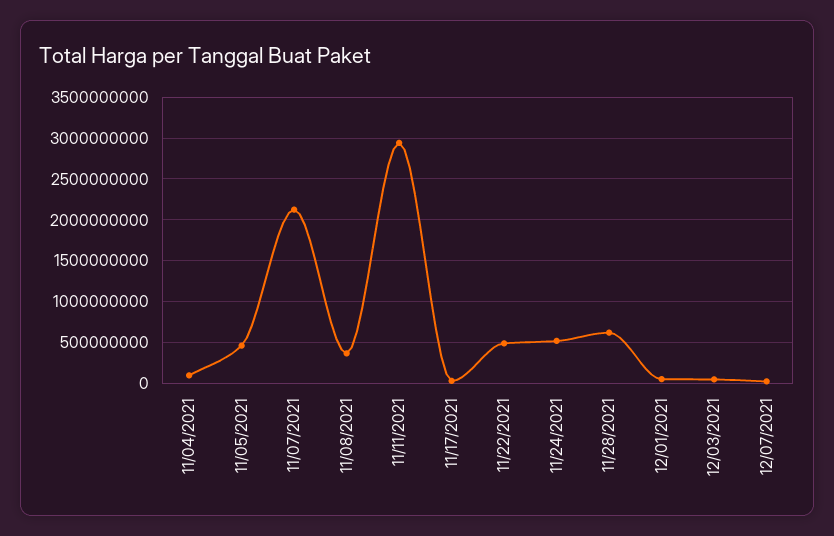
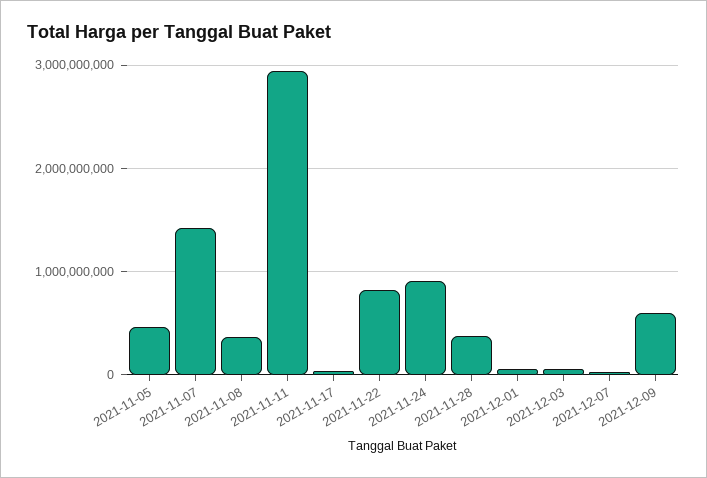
11/04/2021: 100000000 -> none
11/07/2021: 2100000000 -> 1400000000
11/22/2021: 500000000 -> 800000000
11/24/2021: 500000000 -> 900000000
11/28/2021: 600000000 -> 400000000
2021-12-09: none -> 600000000

